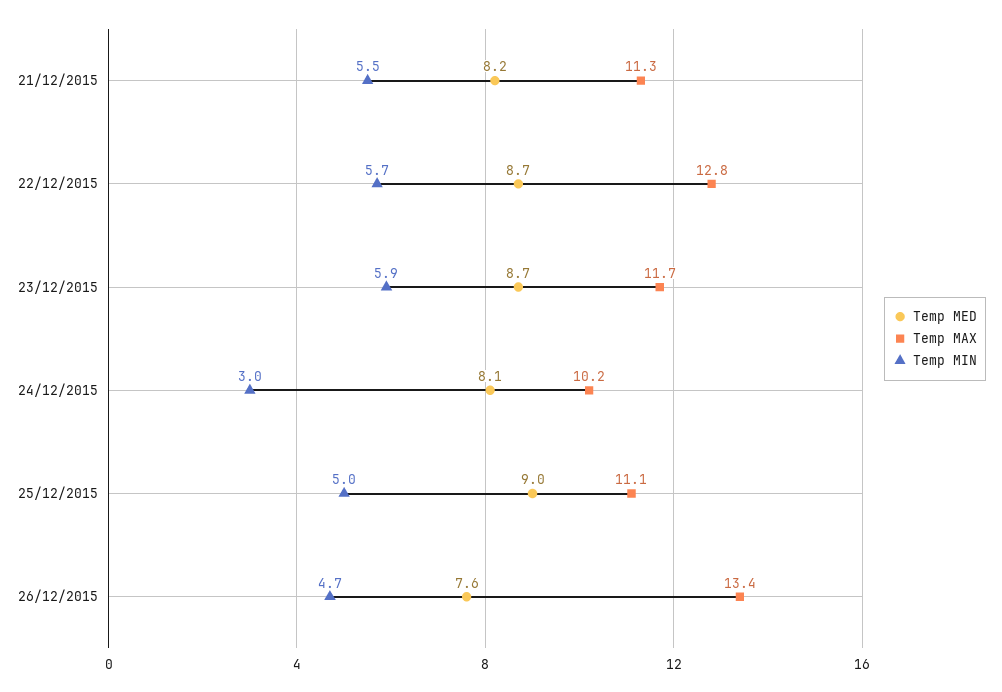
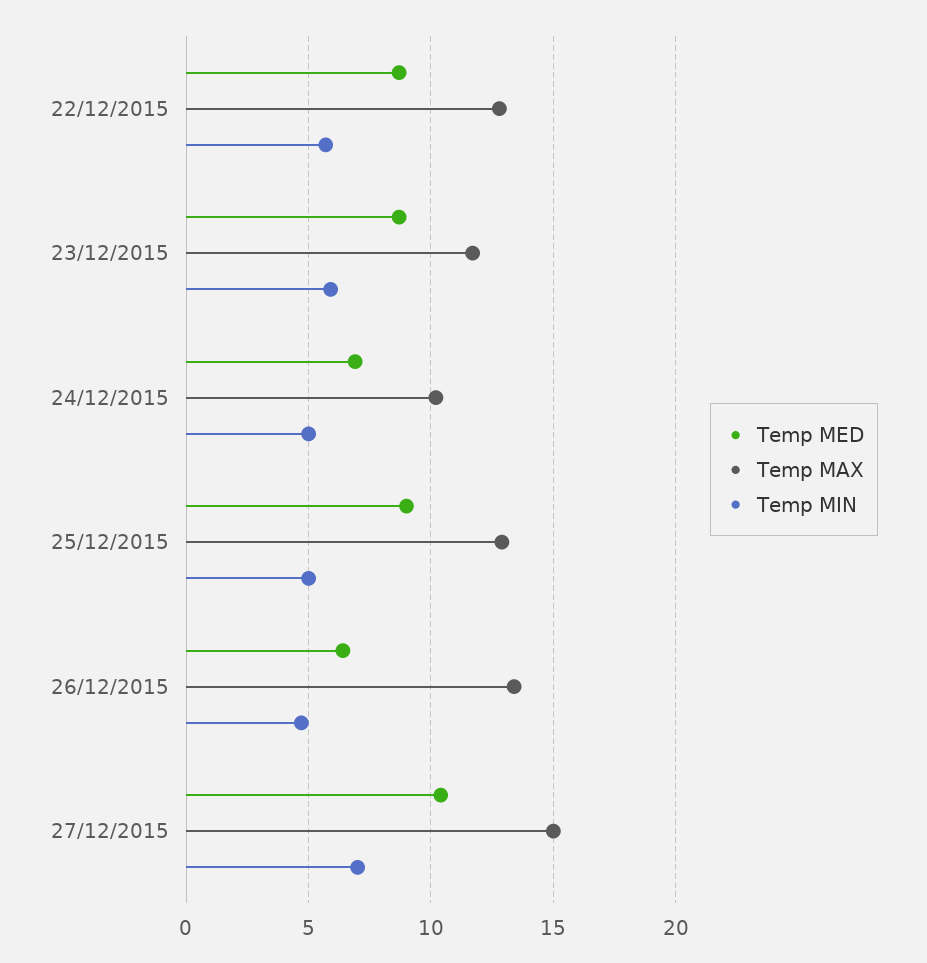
Temp MED, 21/12/2015: 8.2 -> none
Temp MAX, 21/12/2015: 11.3 -> none
Temp MIN, 21/12/2015: 5.5 -> none
Temp MED, 24/12/2015: 8.1 -> 7
Temp MIN, 24/12/2015: 3 -> 5
Temp MAX, 25/12/2015: 11.1 -> 13
Temp MED, 26/12/2015: 7.6 -> 6.5
Temp MED, 27/12/2015: none -> 10.5
Temp MAX, 27/12/2015: none -> 15
Temp MIN, 27/12/2015: none -> 7

